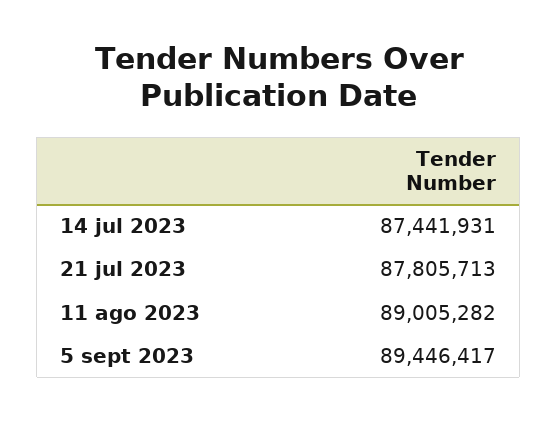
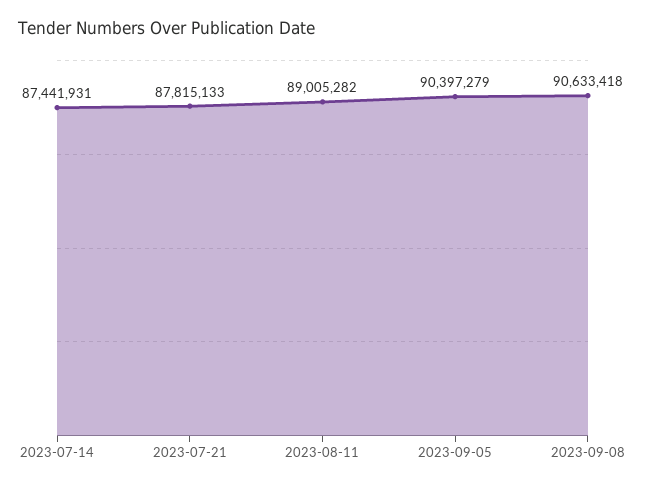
21 jul 2023: 87805713 -> 87815133
5 sept 2023: 89446417 -> 90397279
2023-09-08: none -> 90633418

